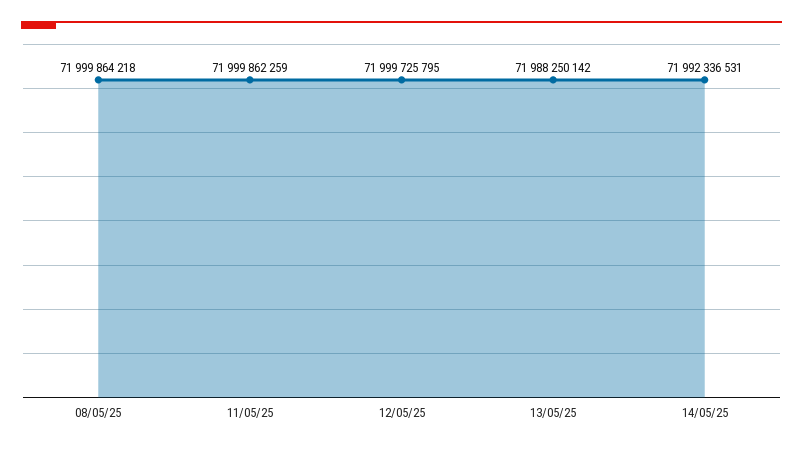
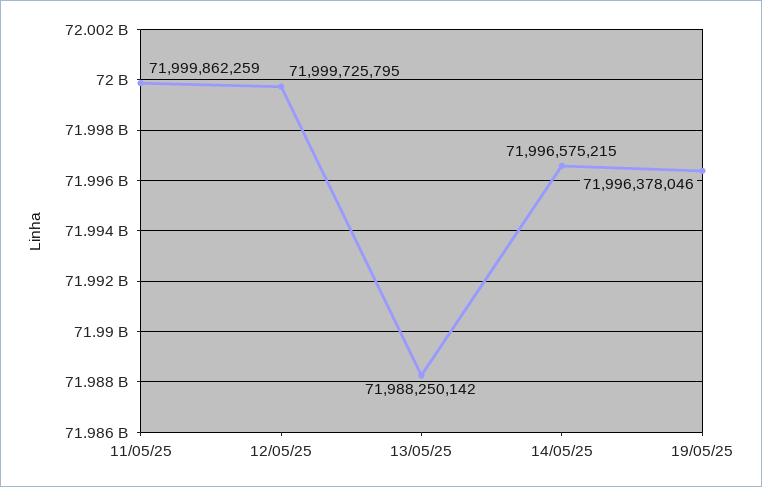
08/05/25: 71999864218 -> none
14/05/25: 71992336531 -> 71996575215
19/05/25: none -> 71996378046

